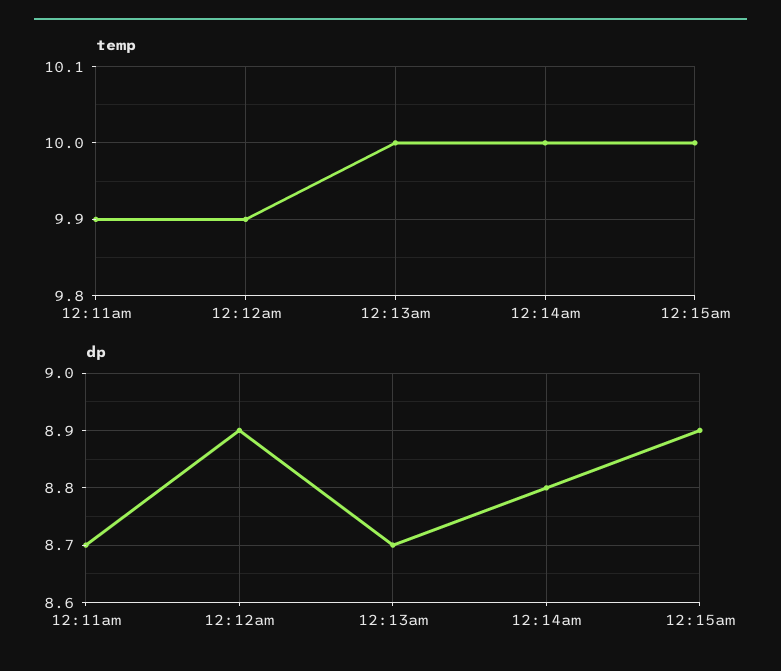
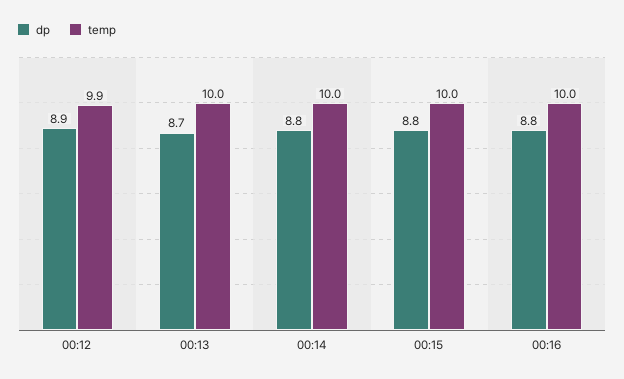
temp, 12:11am: 9.9 -> none
dp, 12:11am: 8.7 -> none
dp, 12:15am: 8.9 -> 8.8
dp, 00:16: none -> 8.8
temp, 00:16: none -> 10

